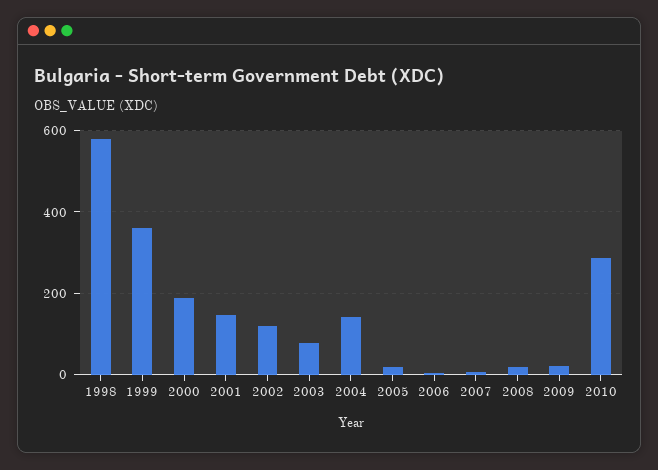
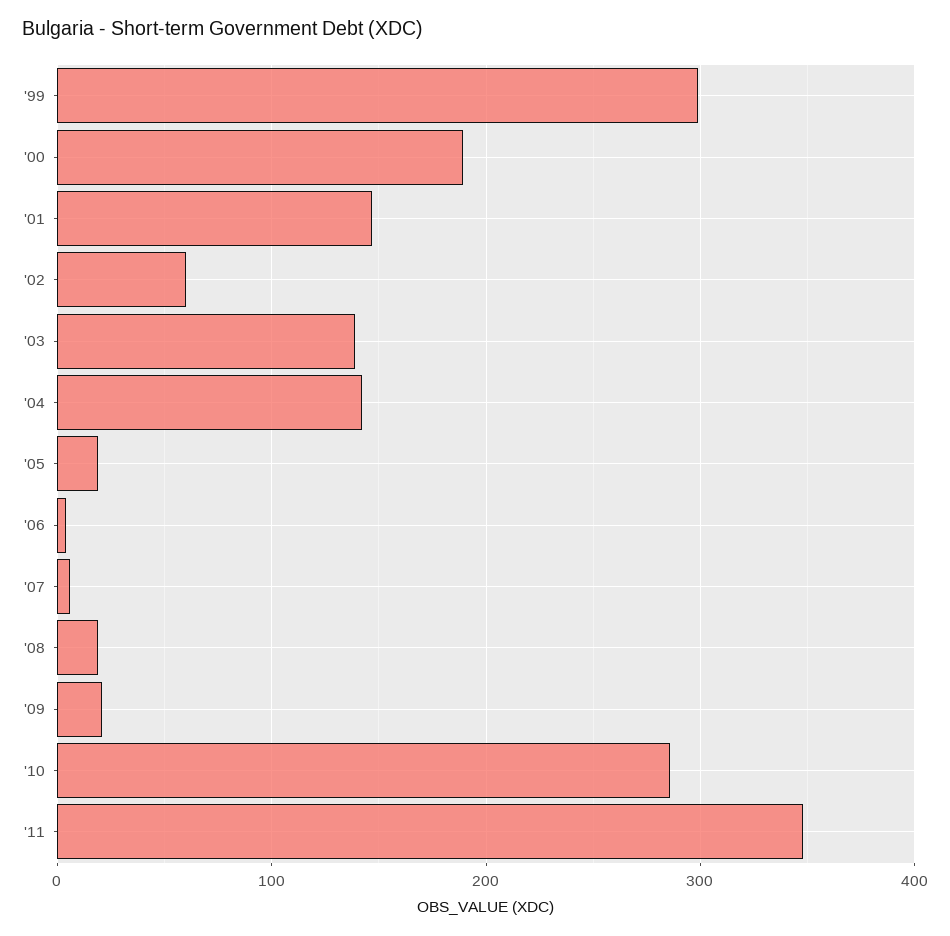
1998: 580 -> none
1999: 360 -> 300
2002: 120 -> 60
2003: 80 -> 140
'11: none -> 350

